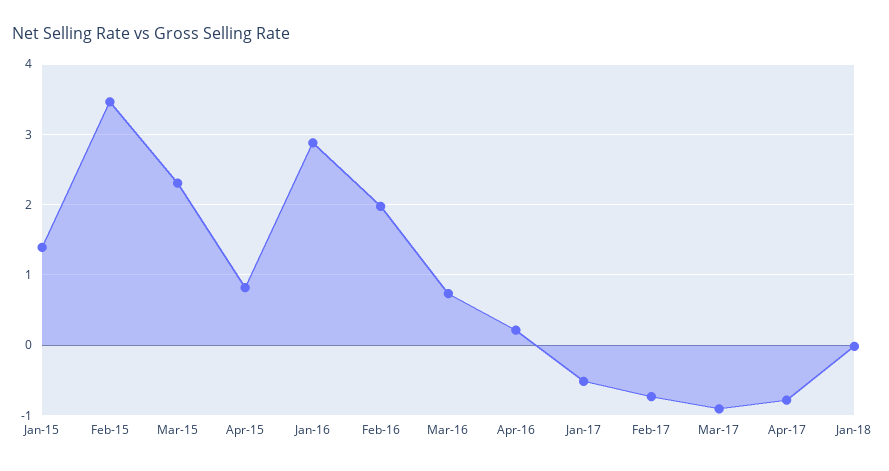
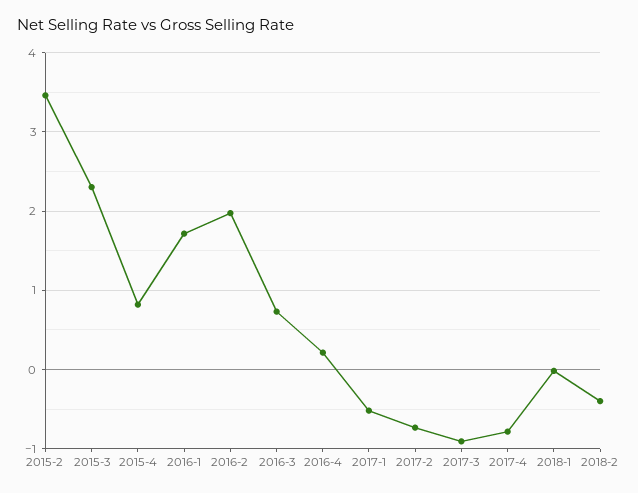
Jan-15: 1.4 -> none
Jan-16: 2.9 -> 1.7
2018-2: none -> -0.4

